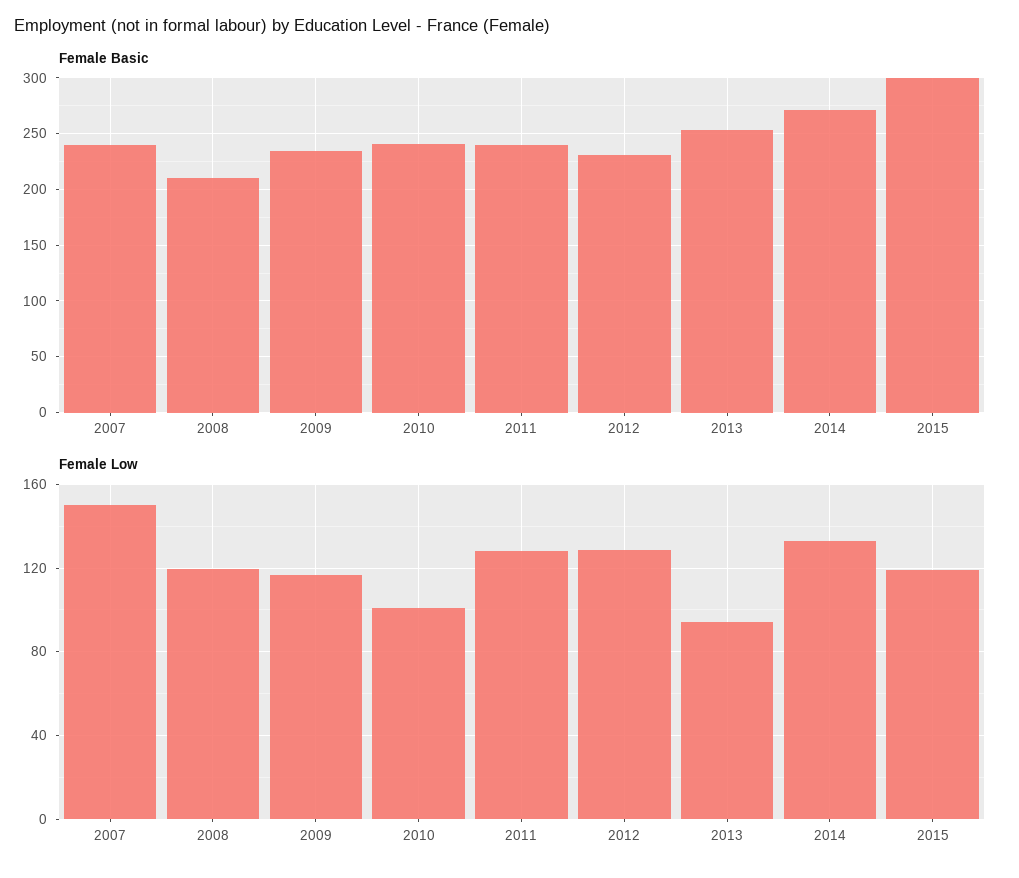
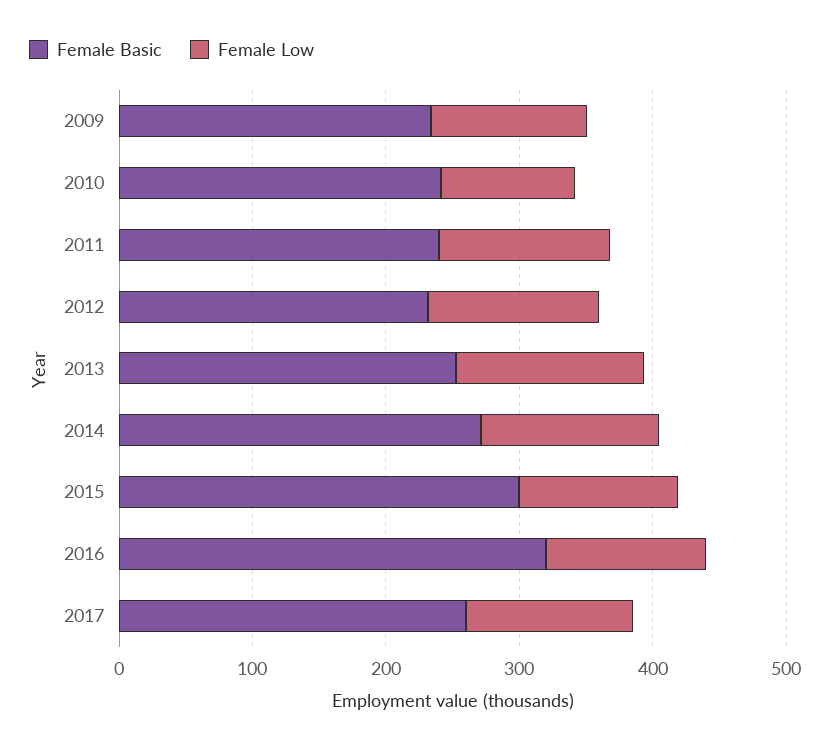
Female Basic, 2007: 240 -> none
Female Basic, 2008: 210 -> none
Female Low, 2007: 150 -> none
Female Low, 2008: 120 -> none
Female Low, 2013: 95 -> 140
Female Basic, 2016: none -> 320
Female Low, 2016: none -> 120
Female Basic, 2017: none -> 260
Female Low, 2017: none -> 120

